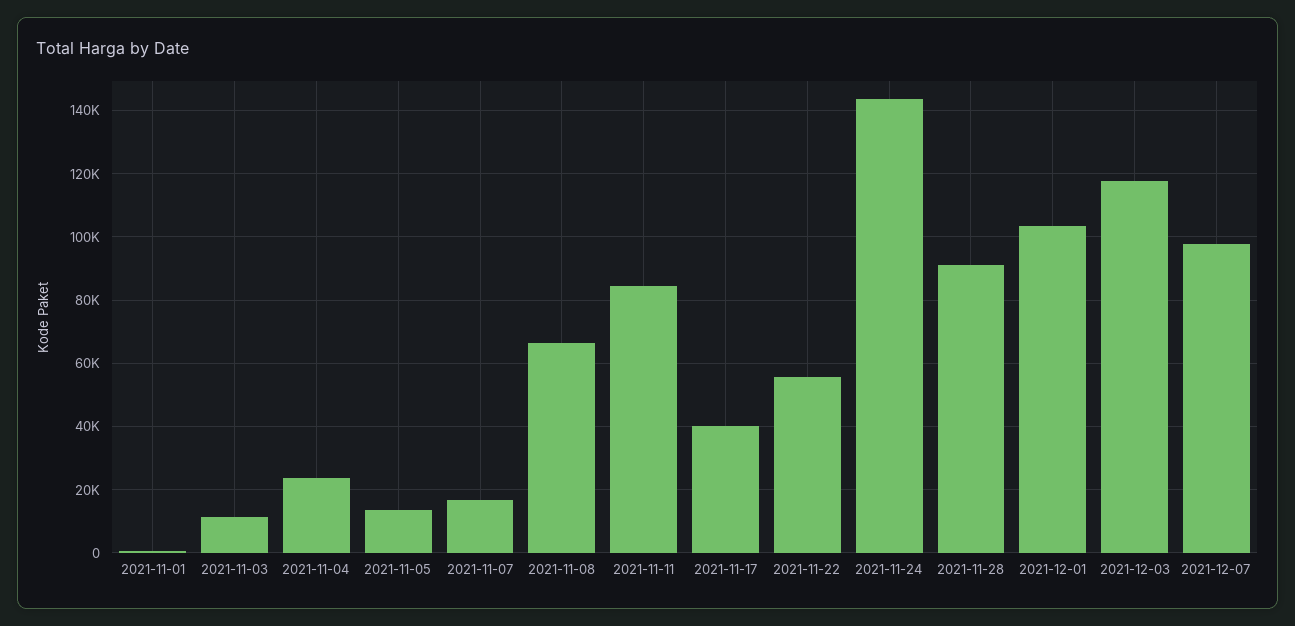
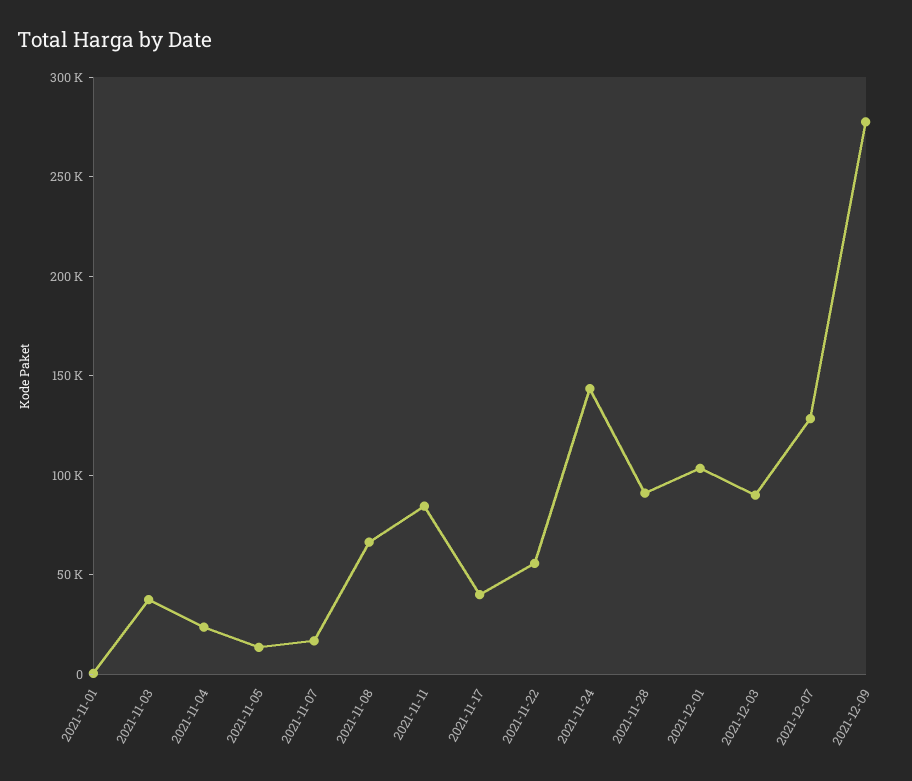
2021-11-03: 12000 -> 40000
2021-12-03: 118000 -> 90000
2021-12-07: 98000 -> 130000
2021-12-09: none -> 280000

